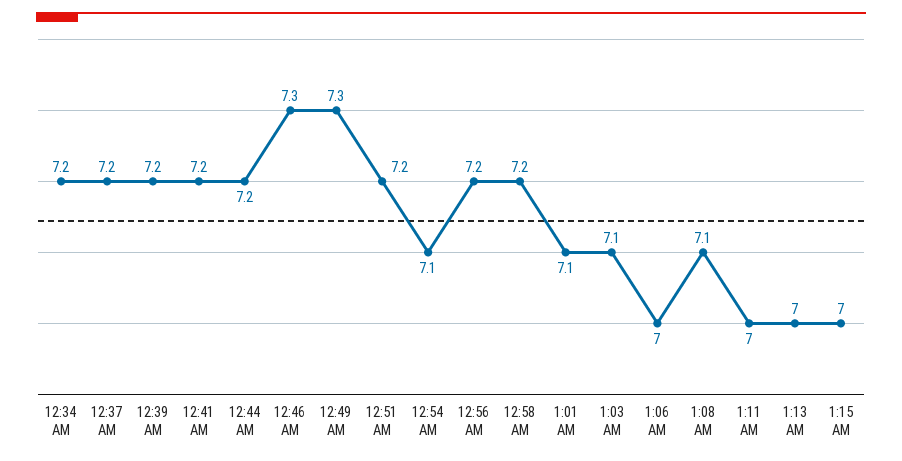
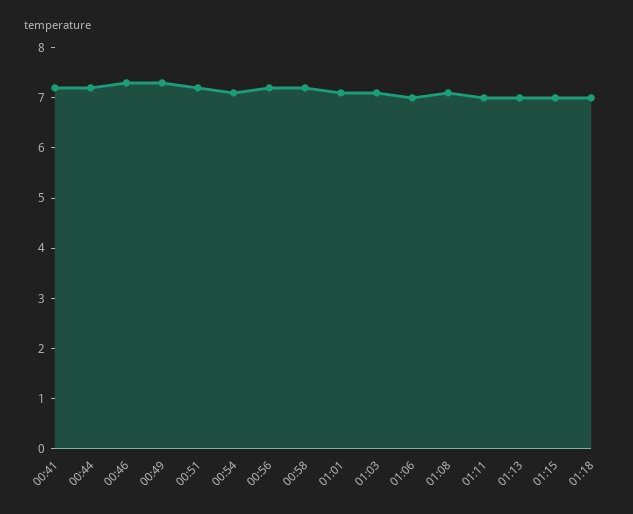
12:34 AM: 7.2 -> none
12:37 AM: 7.2 -> none
12:39 AM: 7.2 -> none
01:18: none -> 7

